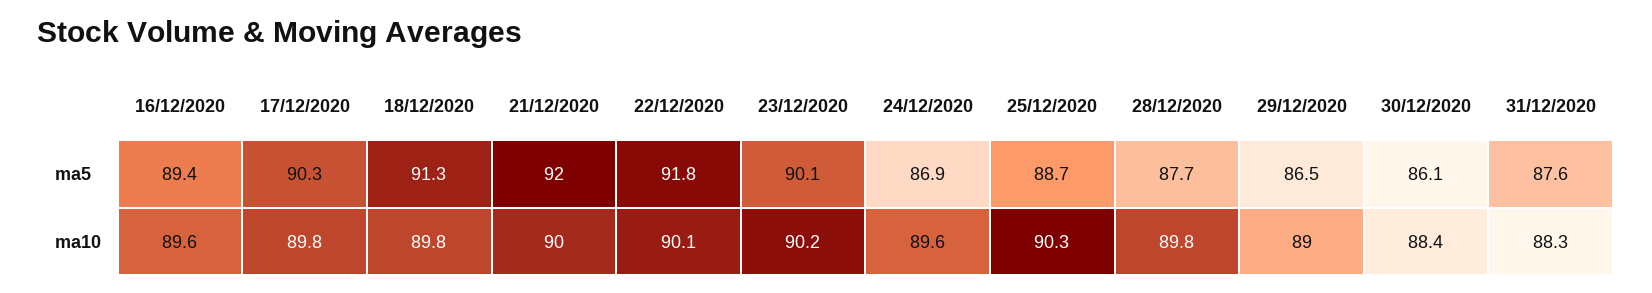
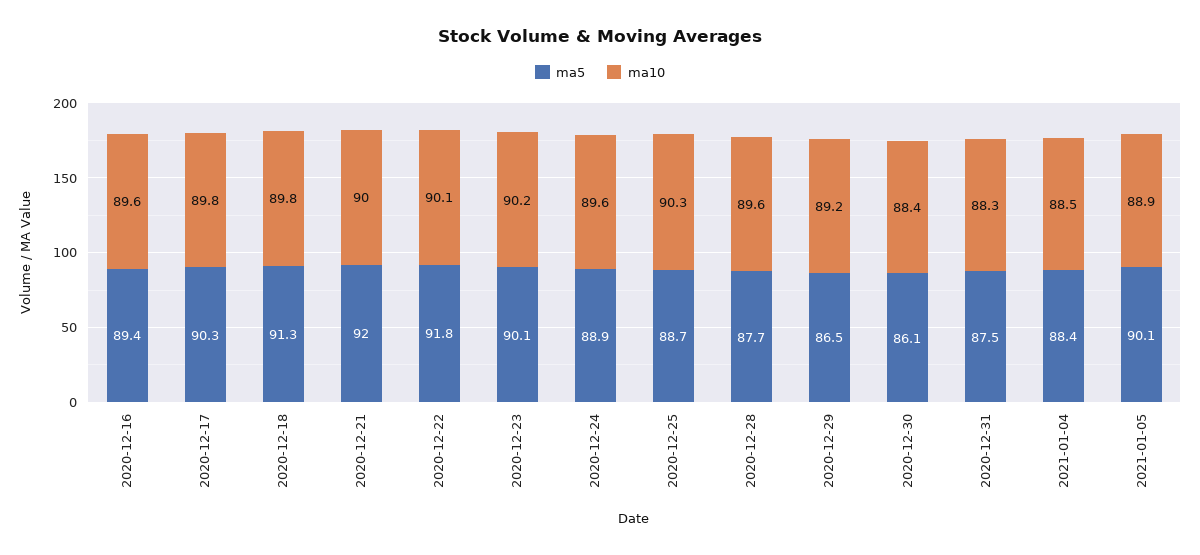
ma5, 24/12/2020: 86.9 -> 88.9
ma5, 31/12/2020: 87.6 -> 87.5
ma10, 28/12/2020: 89.8 -> 89.6
ma10, 29/12/2020: 89 -> 89.2
ma5, 2021-01-04: none -> 88.4
ma10, 2021-01-04: none -> 88.5
ma5, 2021-01-05: none -> 90.1
ma10, 2021-01-05: none -> 88.9

